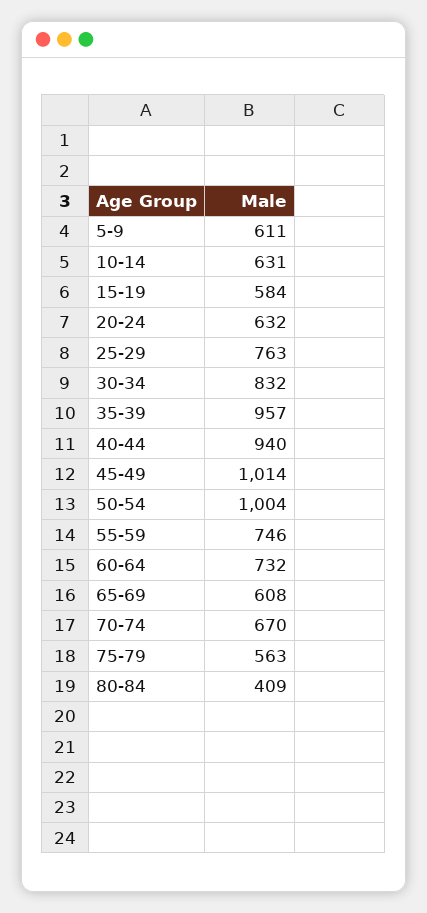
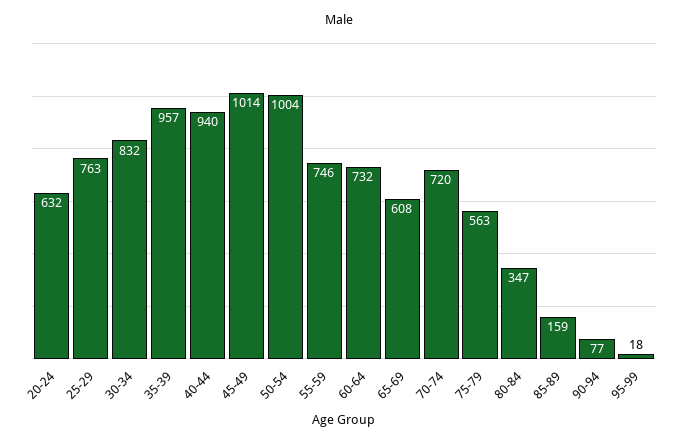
5-9: 611 -> none
10-14: 631 -> none
15-19: 584 -> none
70-74: 670 -> 720
80-84: 409 -> 347
85-89: none -> 159
90-94: none -> 77
95-99: none -> 18

